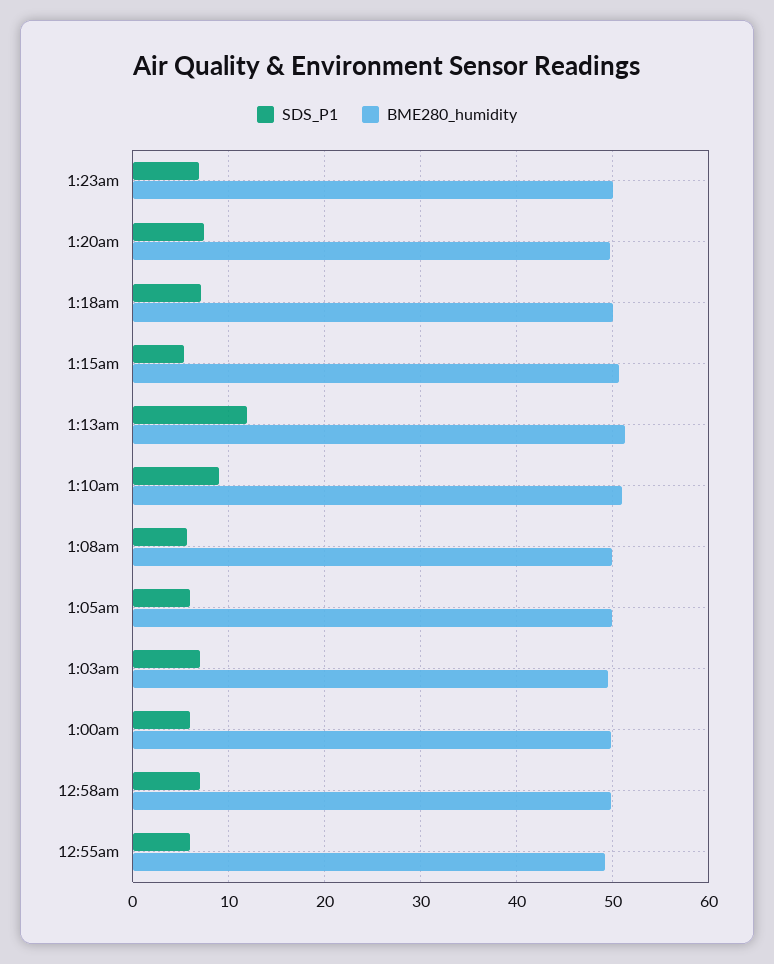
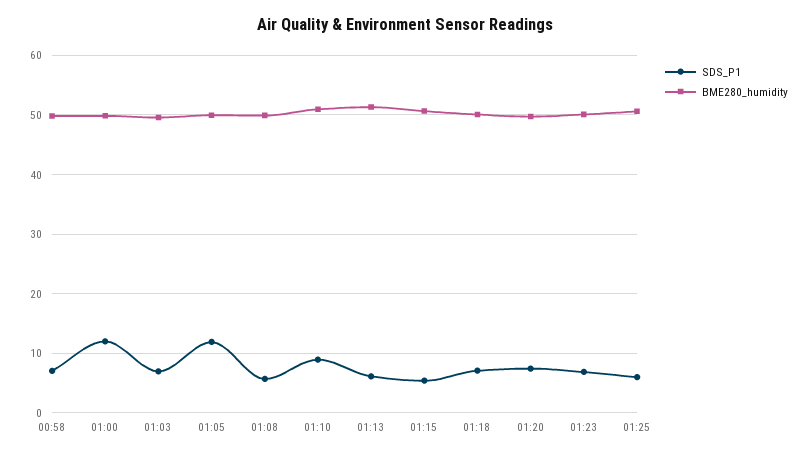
SDS_P1, 1:13am: 12 -> 6
SDS_P1, 1:05am: 6 -> 12
SDS_P1, 1:00am: 6 -> 12
SDS_P1, 12:55am: 6 -> none
BME280_humidity, 12:55am: 49 -> none
SDS_P1, 01:25: none -> 6
BME280_humidity, 01:25: none -> 50

